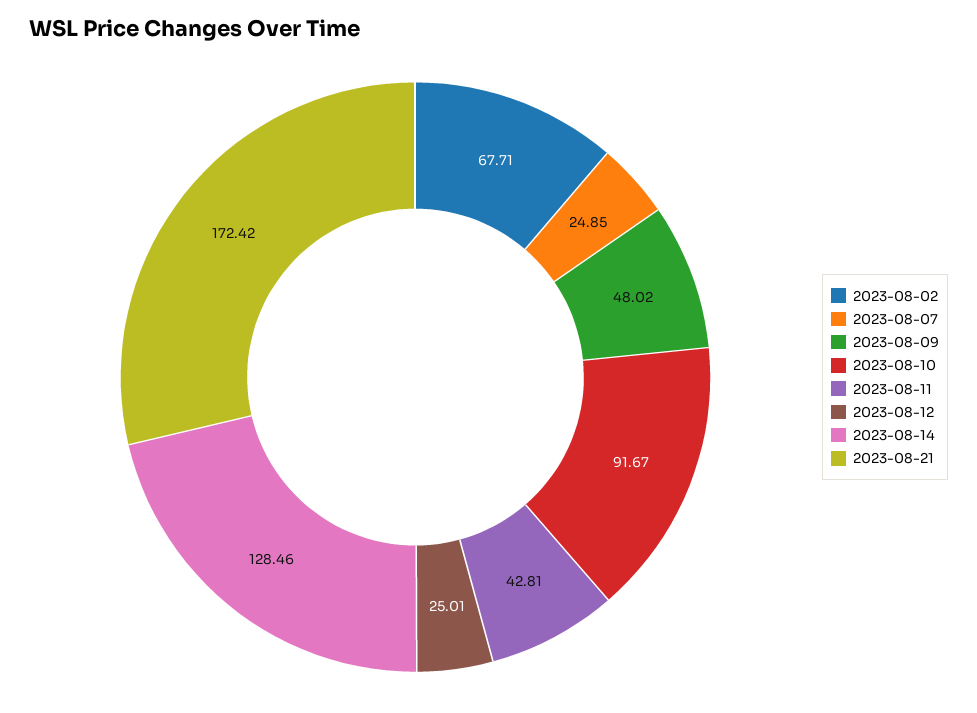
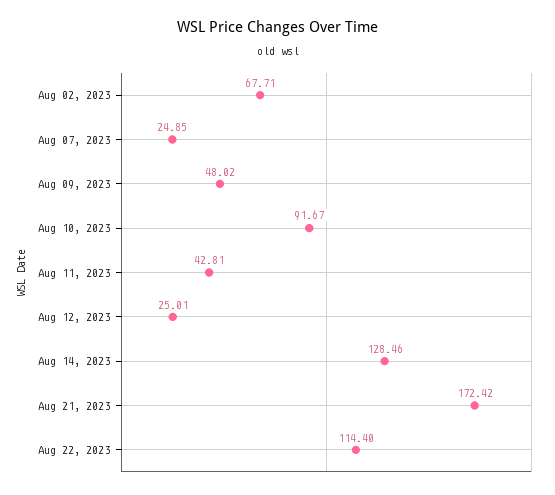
Aug 22, 2023: none -> 114.4

